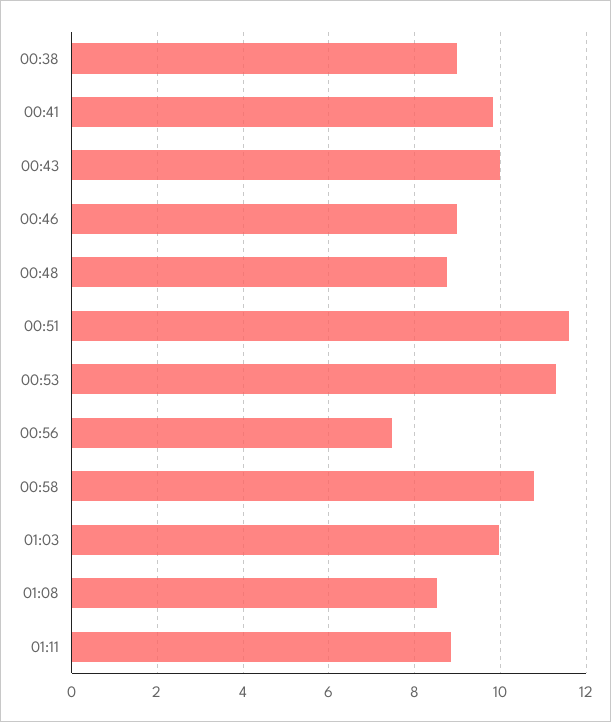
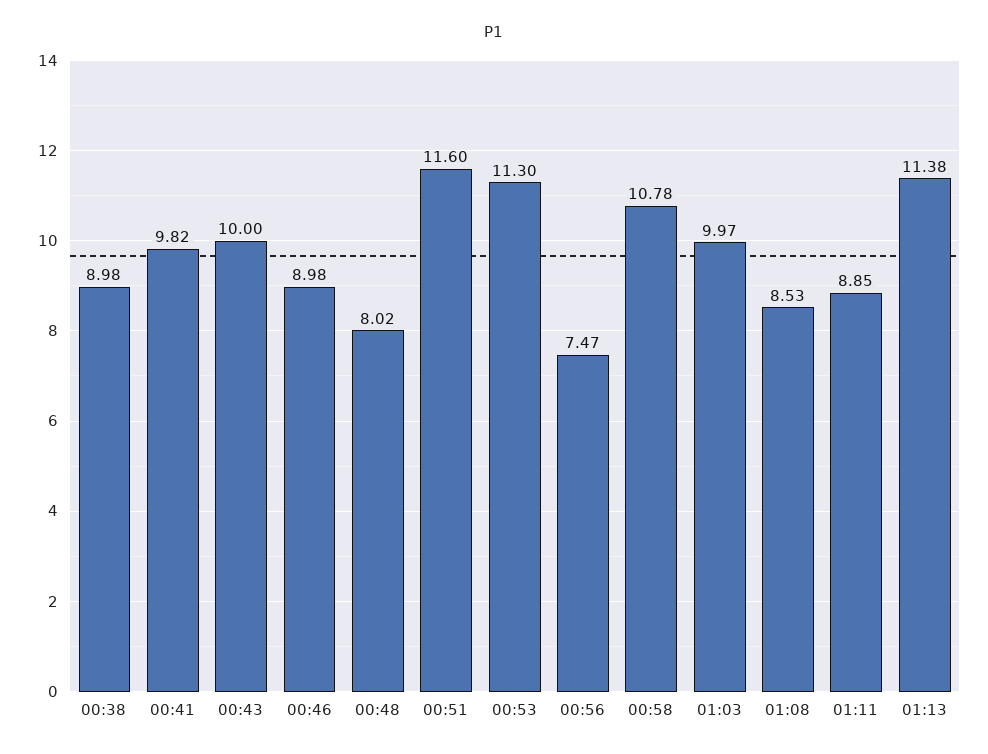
00:48: 8.8 -> 8.02
01:13: none -> 11.38

